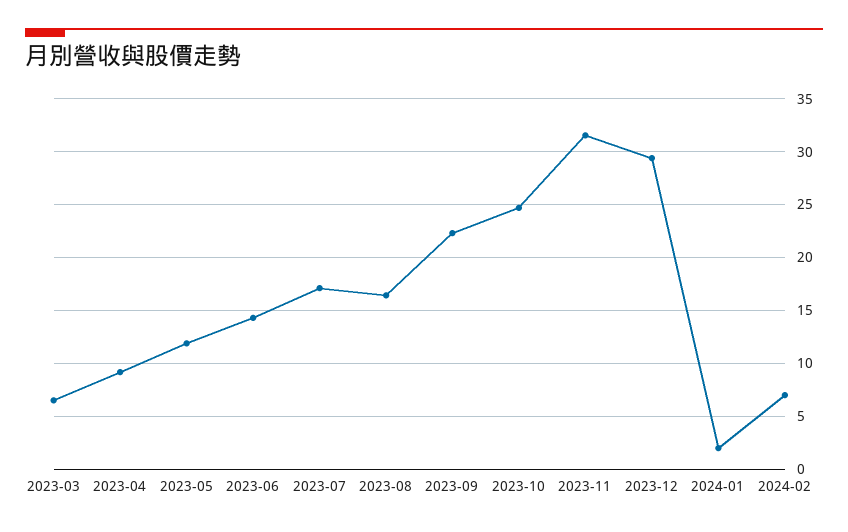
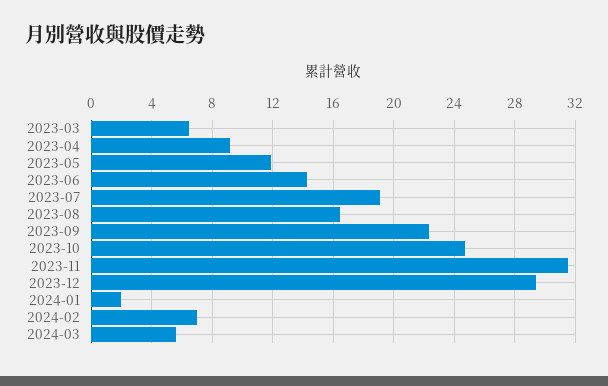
2023-07: 17 -> 19
2024-03: none -> 5.5

